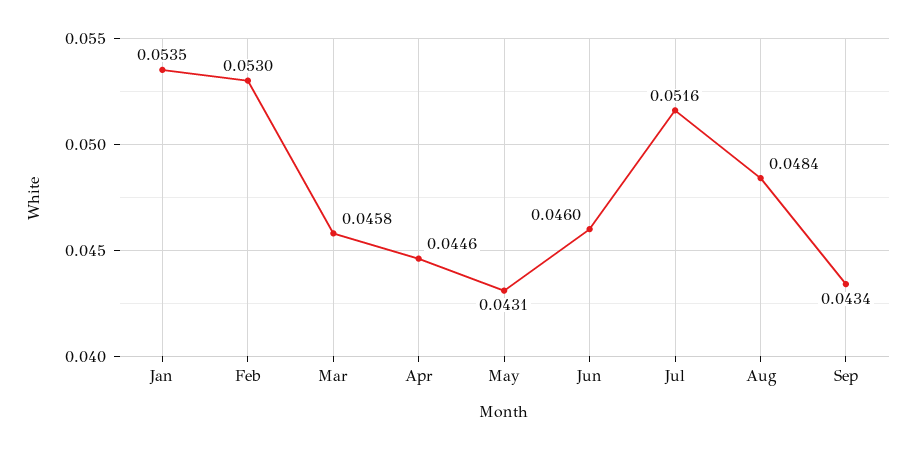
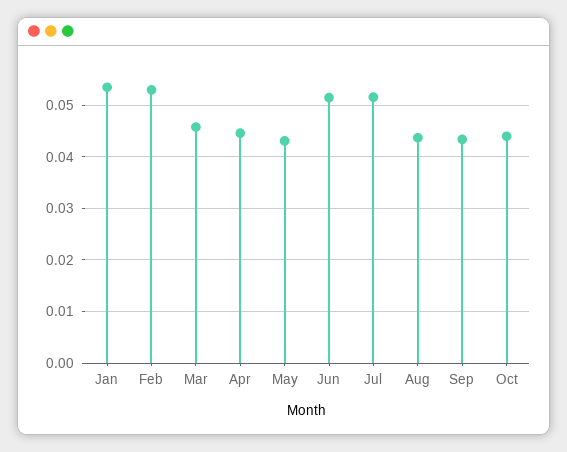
Jun: 0.046 -> 0.052
Aug: 0.0484 -> 0.044
Oct: none -> 0.044

